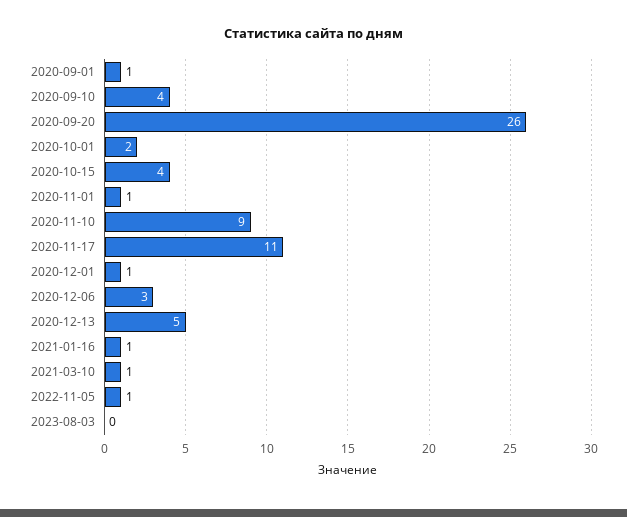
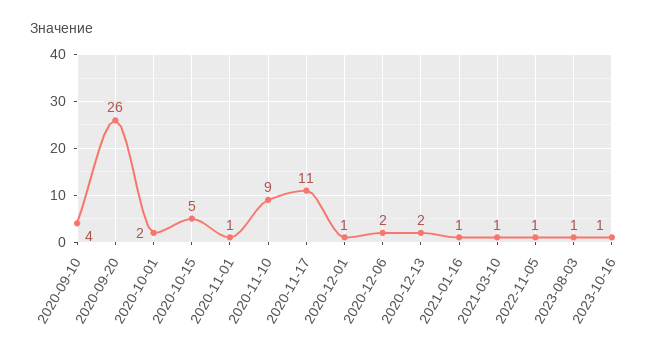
2020-09-01: 1 -> none
2020-10-15: 4 -> 5
2020-12-06: 3 -> 2
2020-12-13: 5 -> 2
2023-08-03: 0 -> 1
2023-10-16: none -> 1

